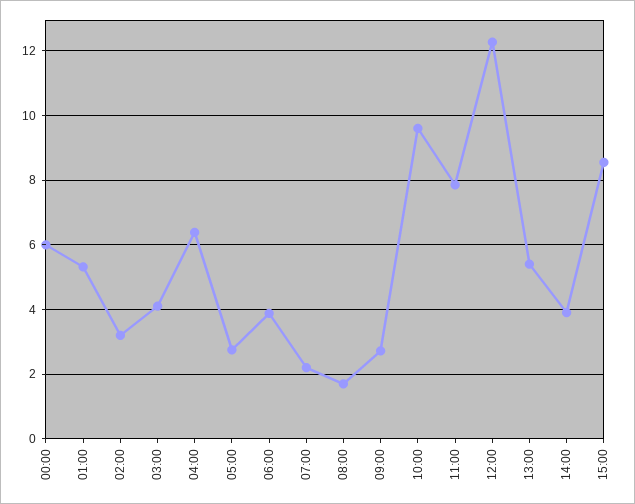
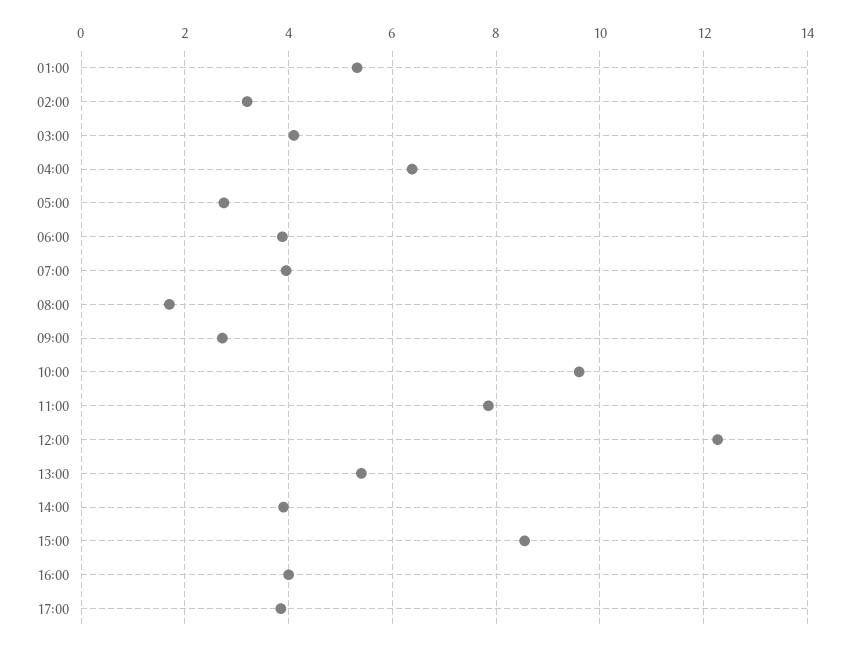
00:00: 6 -> none
07:00: 2.2 -> 4
16:00: none -> 4
17:00: none -> 3.8

